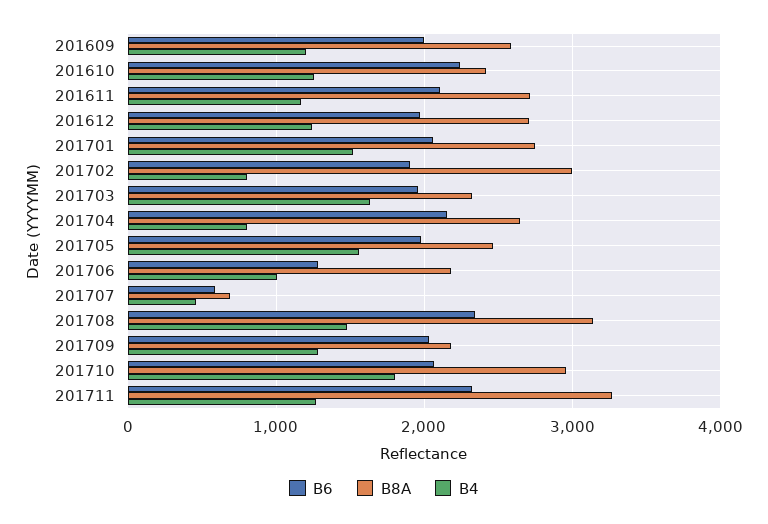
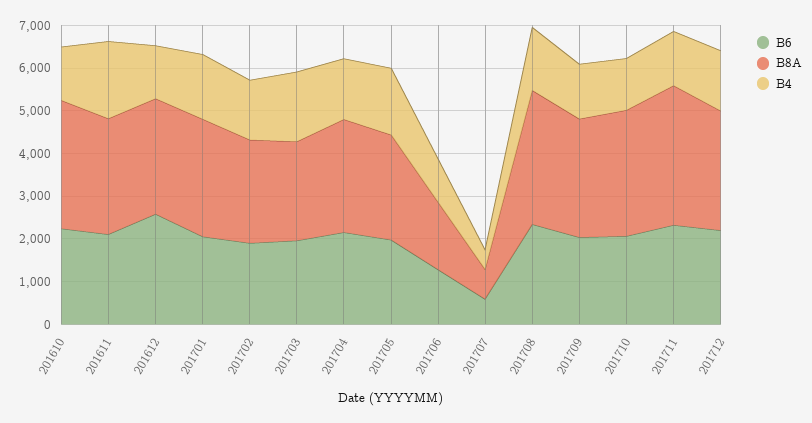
B6, 201609: 2000 -> none
B8A, 201609: 2600 -> none
B4, 201609: 1200 -> none
B8A, 201610: 2400 -> 3000
B4, 201611: 1200 -> 1800
B6, 201612: 2000 -> 2600
B8A, 201702: 3000 -> 2400
B4, 201702: 800 -> 1400
B4, 201704: 800 -> 1400
B8A, 201706: 2200 -> 1600
B8A, 201709: 2200 -> 2800
B4, 201710: 1800 -> 1200
B6, 201712: none -> 2200
B8A, 201712: none -> 2800
B4, 201712: none -> 1400

